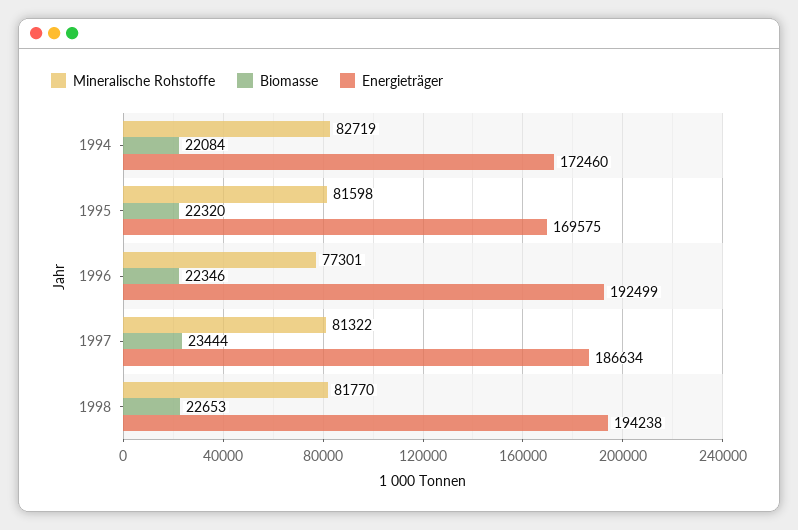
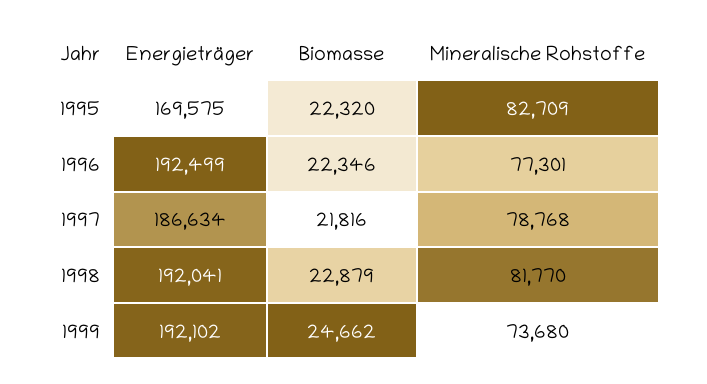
Mineralische Rohstoffe, 1994: 82719 -> none
Biomasse, 1994: 22084 -> none
Energieträger, 1994: 172460 -> none
Mineralische Rohstoffe, 1995: 81598 -> 82709
Mineralische Rohstoffe, 1997: 81322 -> 78768
Biomasse, 1997: 23444 -> 21816
Biomasse, 1998: 22653 -> 22879
Energieträger, 1998: 194238 -> 192041
Energieträger, 1999: none -> 192102
Biomasse, 1999: none -> 24662
Mineralische Rohstoffe, 1999: none -> 73680

